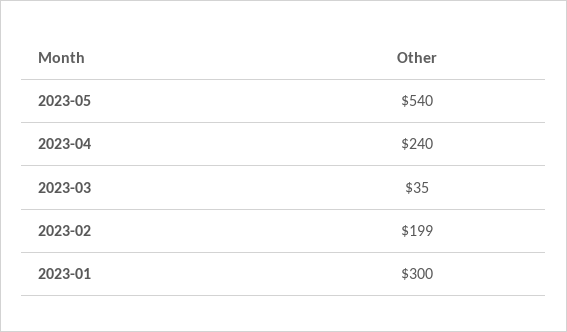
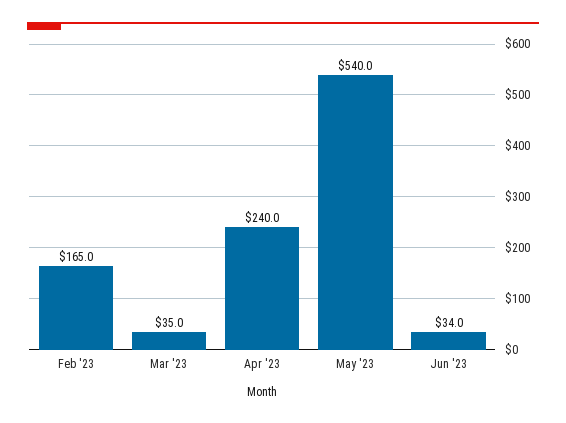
2023-02: 199 -> 165
2023-01: 300 -> none
Jun '23: none -> 34

